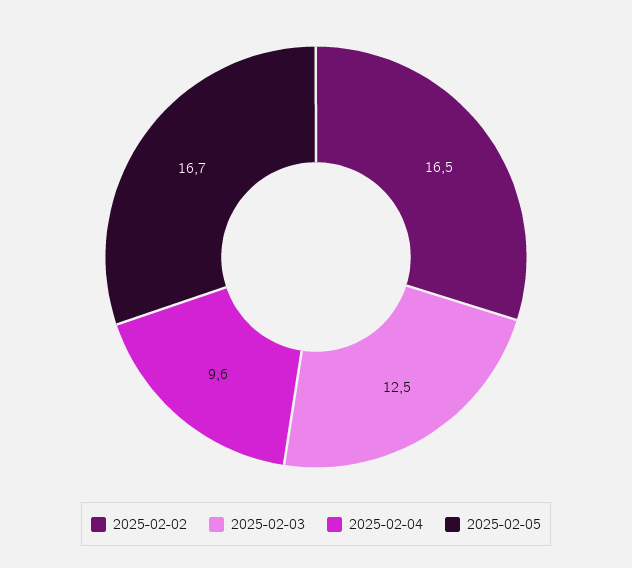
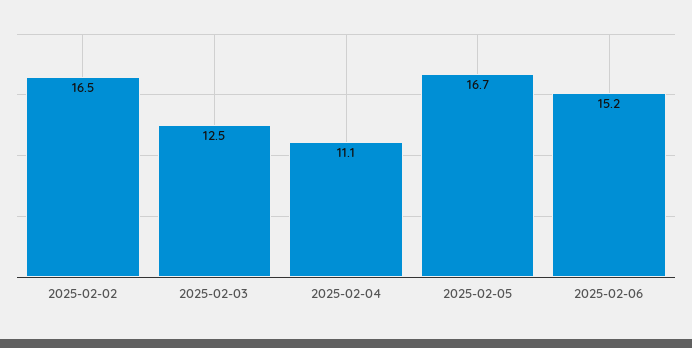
2025-02-04: 9.6 -> 11.1
2025-02-06: none -> 15.2

